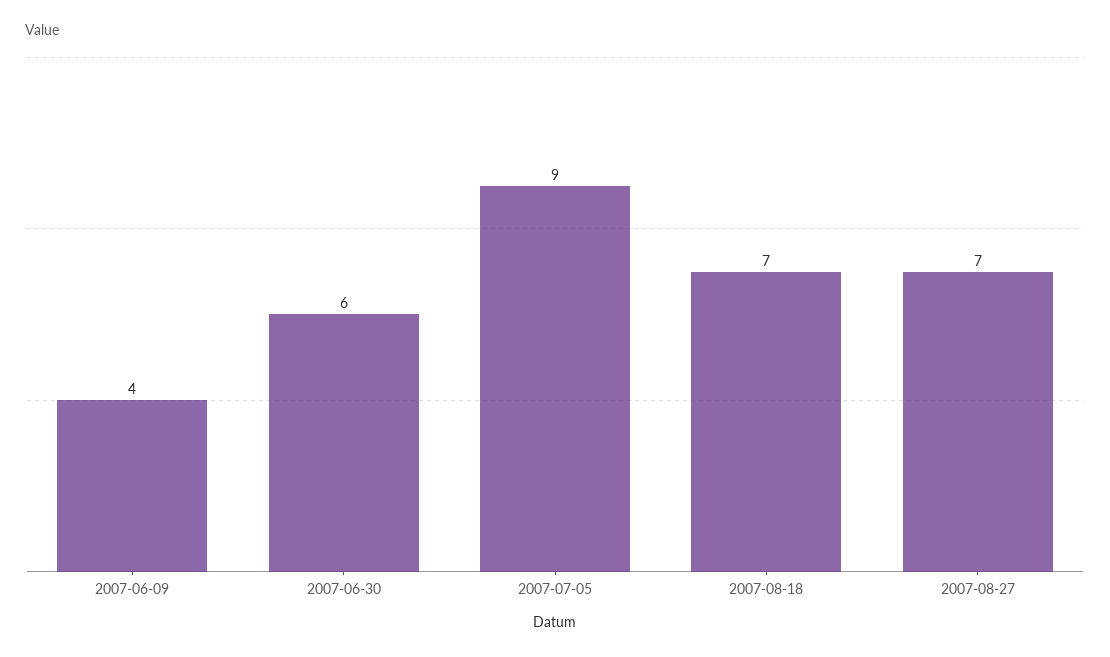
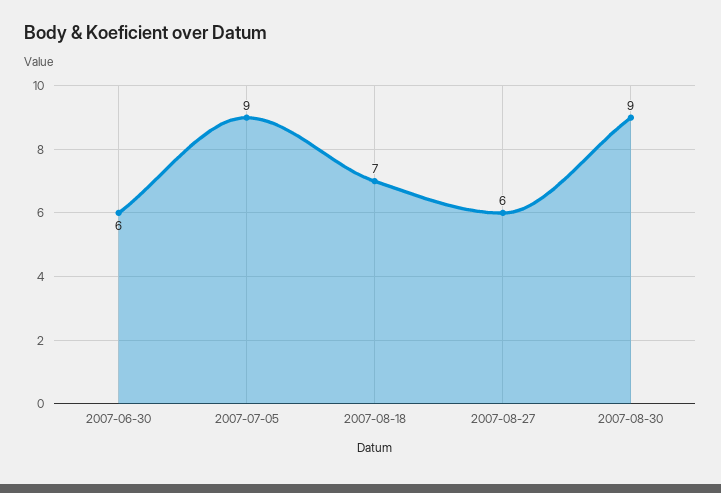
2007-06-09: 4 -> none
2007-08-27: 7 -> 6
2007-08-30: none -> 9

